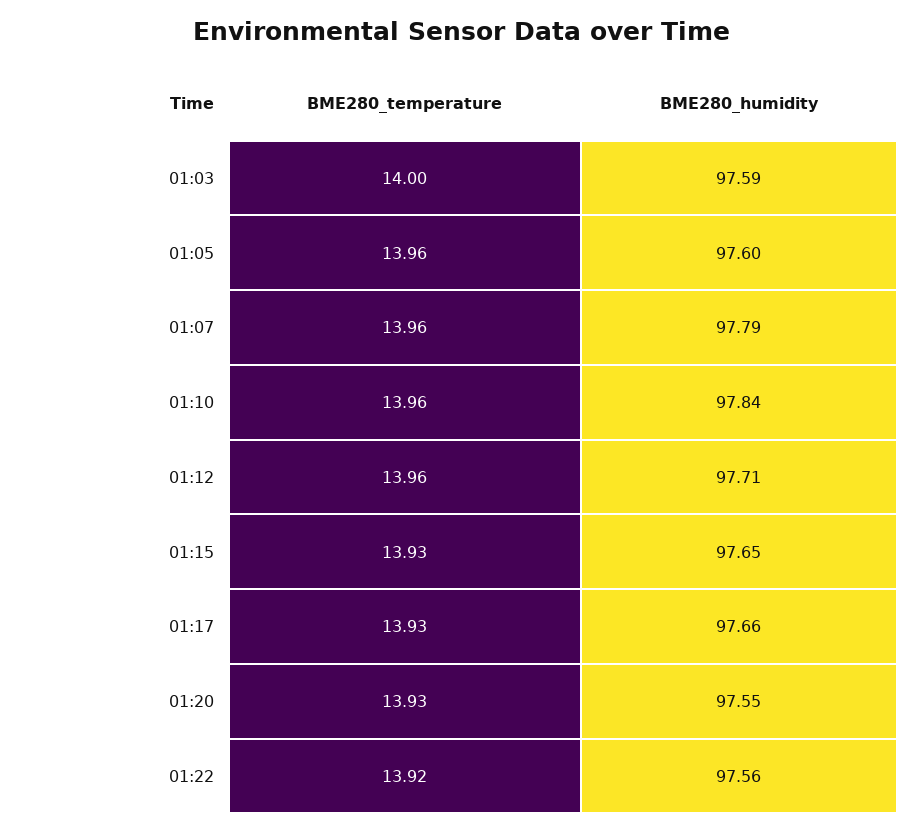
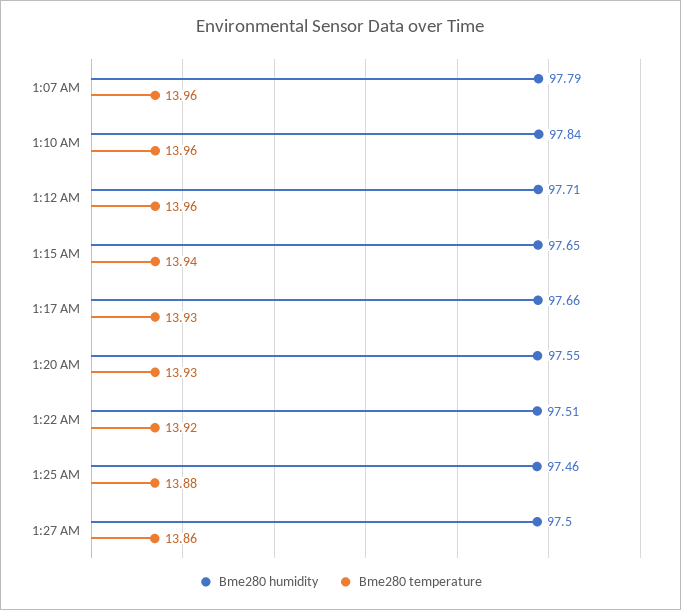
BME280_temperature, 01:03: 14 -> none
BME280_humidity, 01:03: 97.59 -> none
BME280_temperature, 01:05: 13.96 -> none
BME280_humidity, 01:05: 97.6 -> none
BME280_temperature, 01:15: 13.93 -> 13.94
BME280_humidity, 01:22: 97.56 -> 97.51
BME280_humidity, 1:25 AM: none -> 97.46
BME280_temperature, 1:25 AM: none -> 13.88
BME280_humidity, 1:27 AM: none -> 97.5
BME280_temperature, 1:27 AM: none -> 13.86

